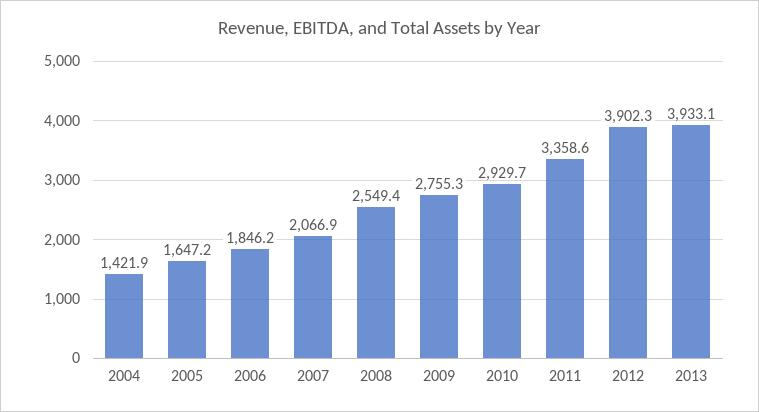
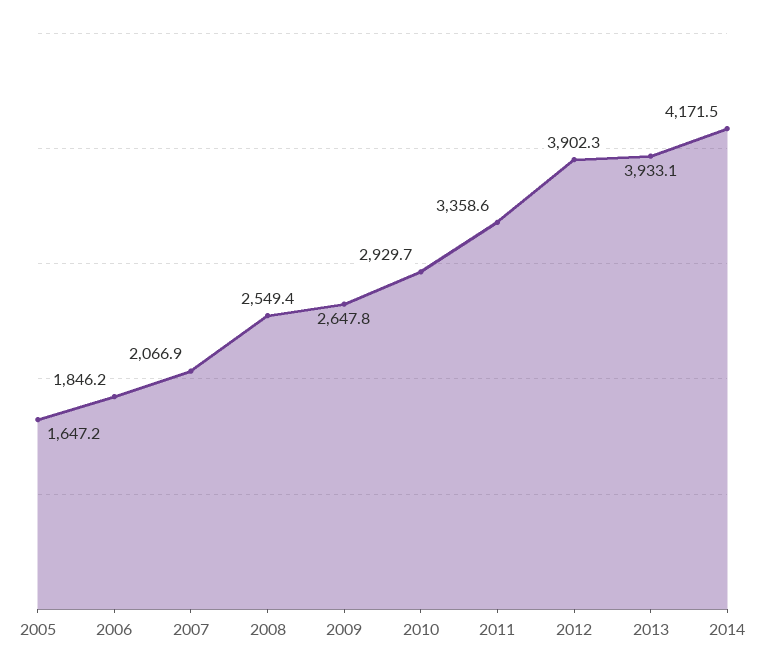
2004: 1421.9 -> none
2009: 2755.3 -> 2647.8
2014: none -> 4171.5

